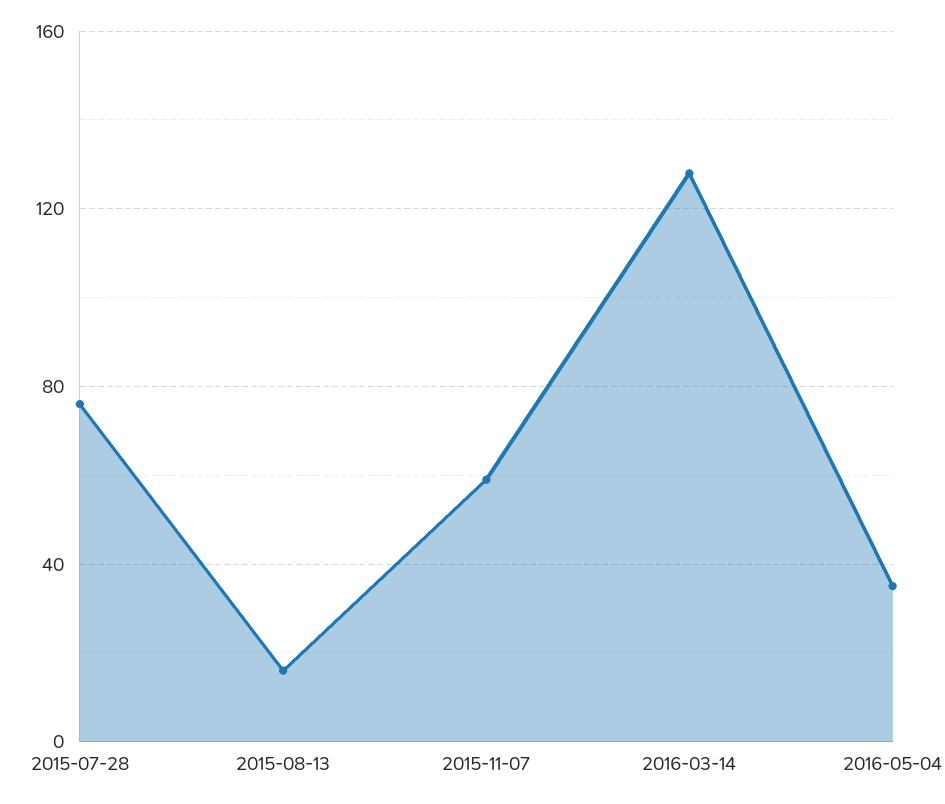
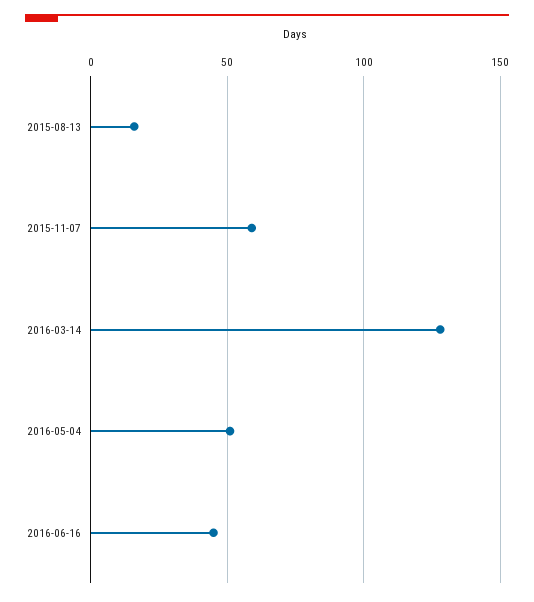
2015-07-28: 75 -> none
2016-05-04: 35 -> 50
2016-06-16: none -> 45

